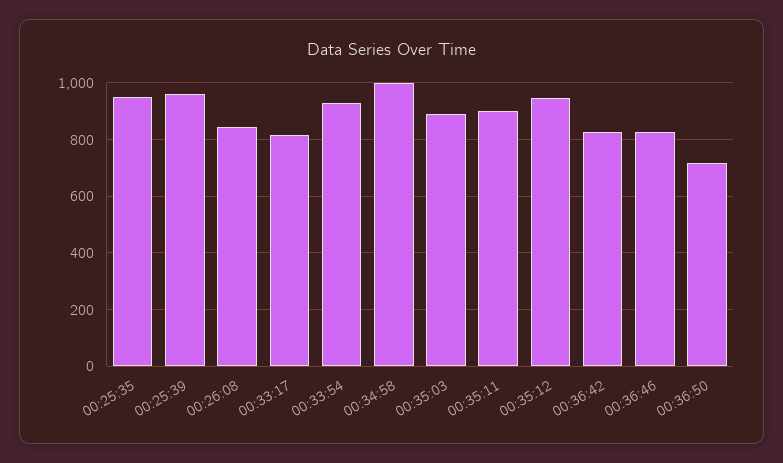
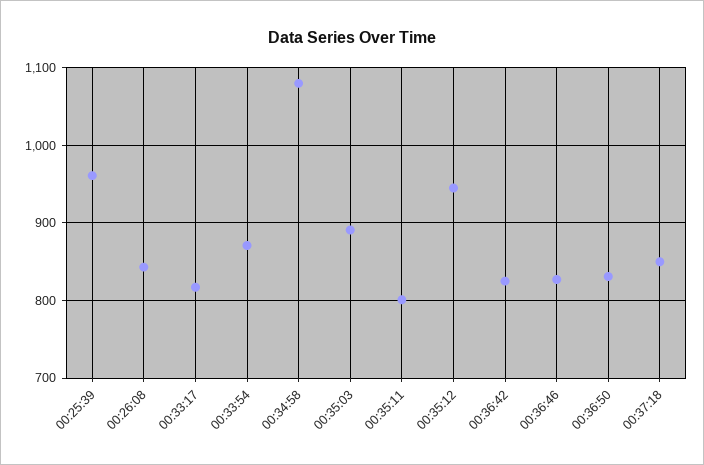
00:25:35: 950 -> none
00:33:54: 925 -> 870
00:34:58: 1000 -> 1080
00:35:11: 900 -> 800
00:36:50: 725 -> 830
00:37:18: none -> 850

